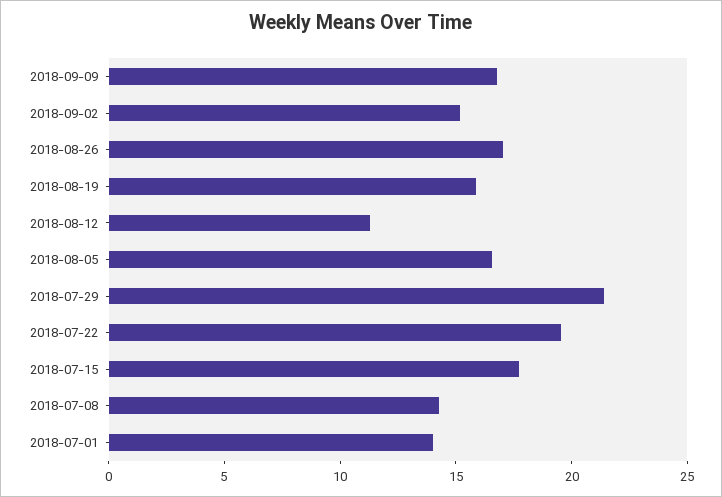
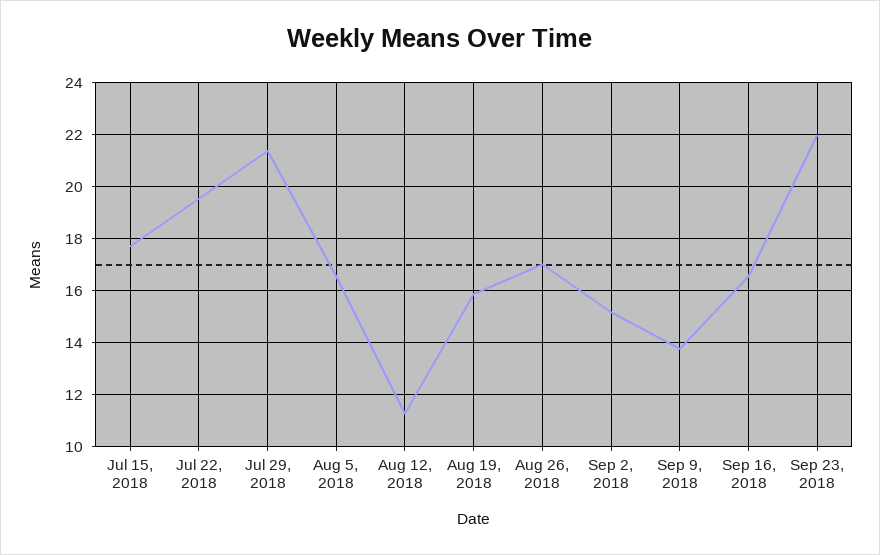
2018-09-09: 17 -> 13.75
2018-07-08: 14 -> none
2018-07-01: 14 -> none
Sep 16, 2018: none -> 16.5
Sep 23, 2018: none -> 22

